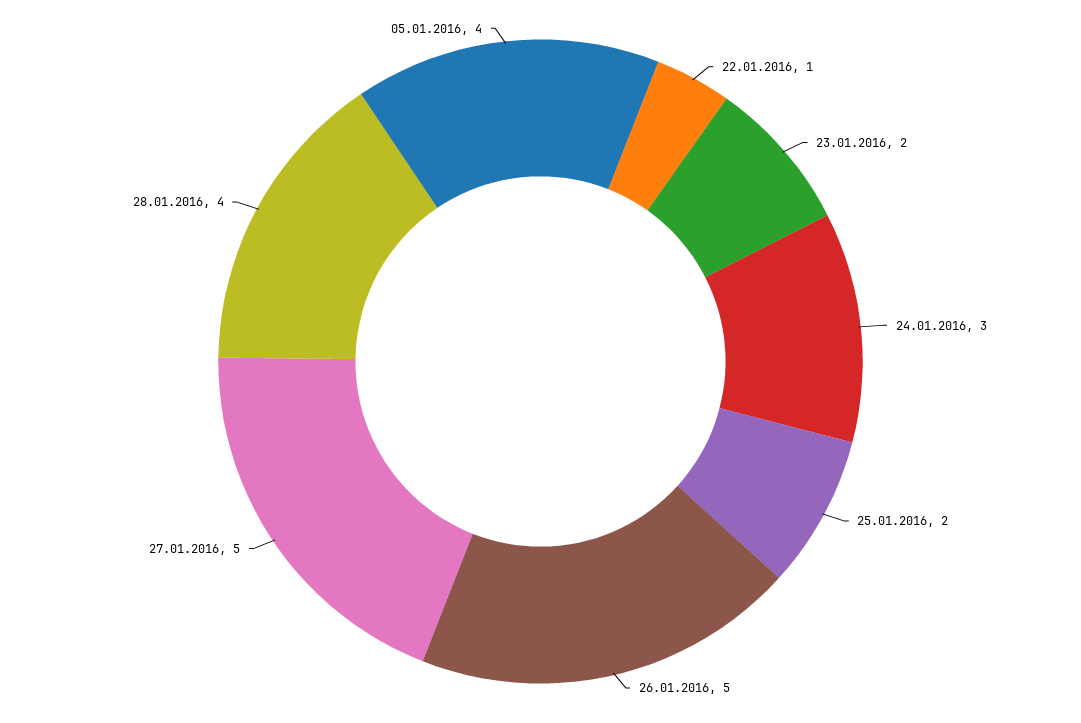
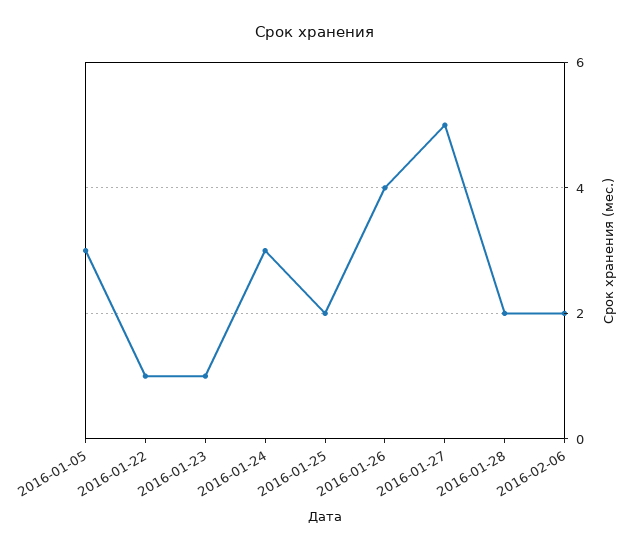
23.01.2016: 2 -> 1
26.01.2016: 5 -> 4
28.01.2016: 4 -> 2
05.01.2016: 4 -> 3
2016-02-06: none -> 2

